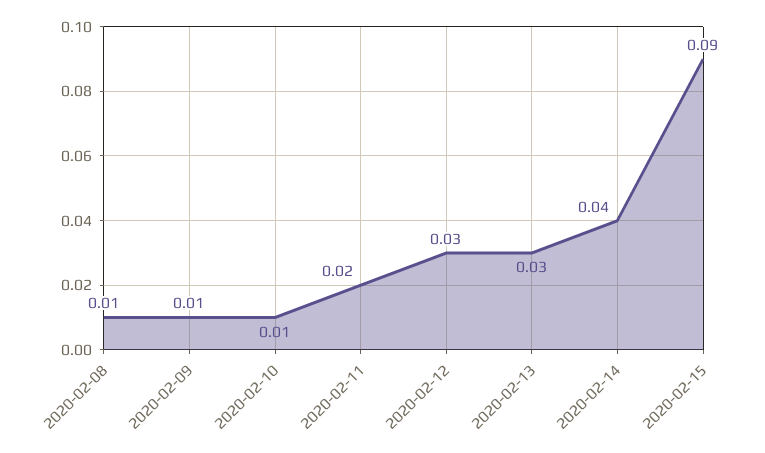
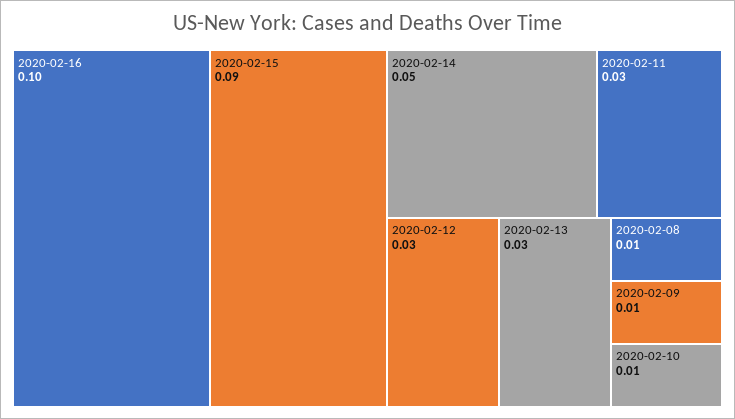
2020-02-11: 0.02 -> 0.03
2020-02-14: 0.04 -> 0.05
2020-02-16: none -> 0.1

